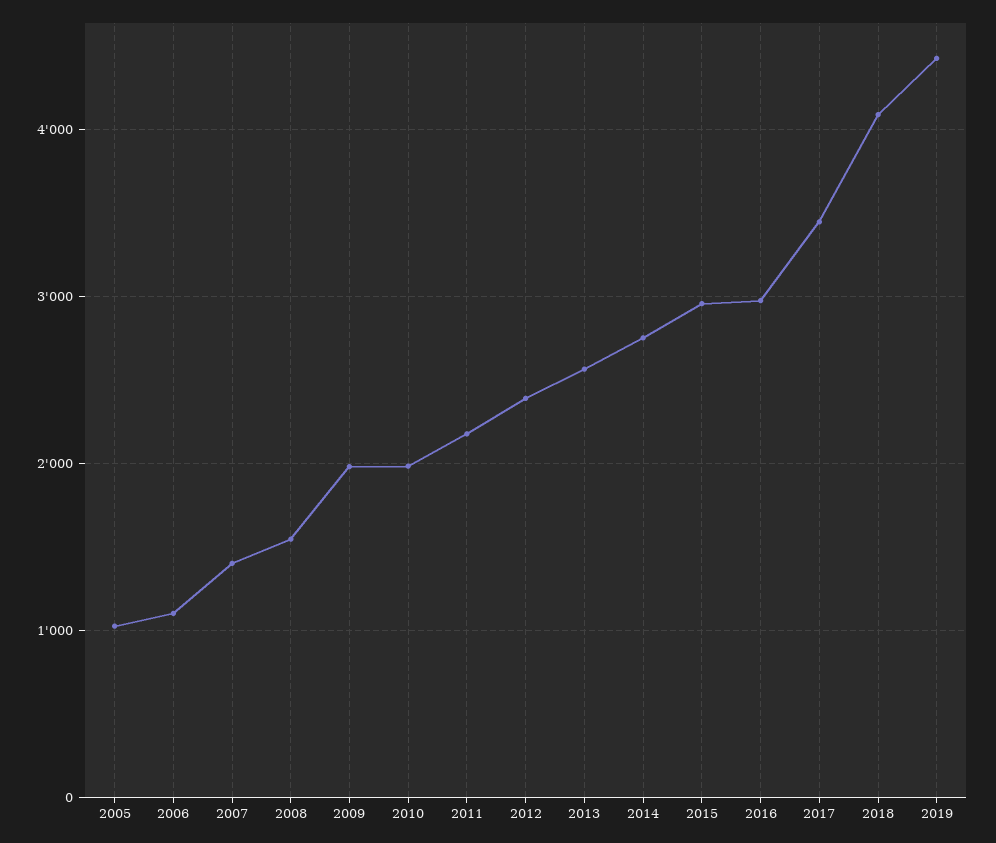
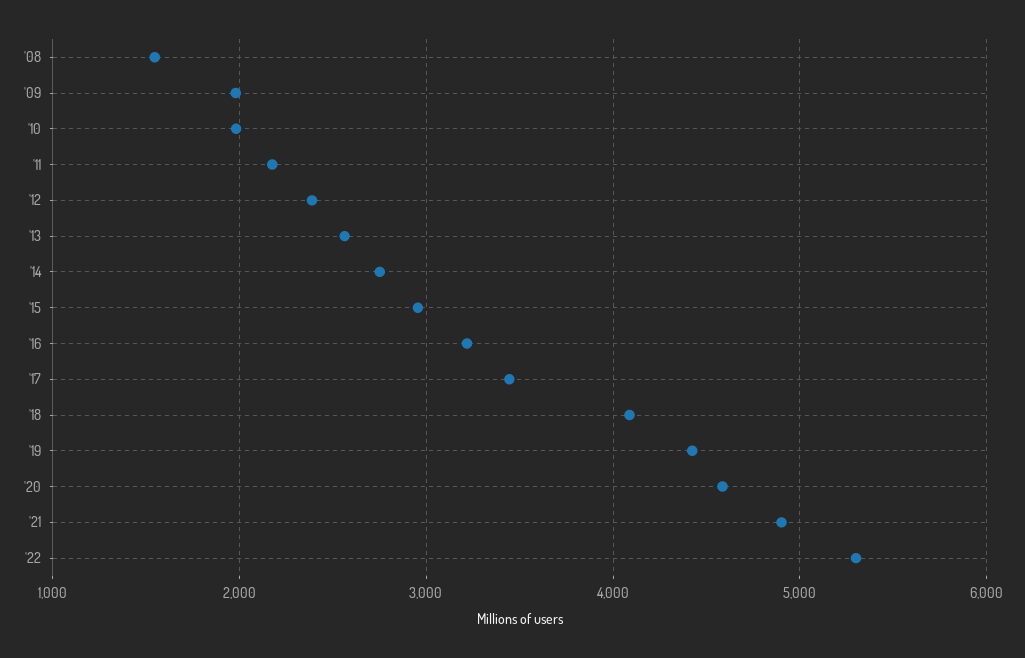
2005: 1000 -> none
2006: 1100 -> none
2007: 1400 -> none
2016: 3000 -> 3200
'20: none -> 4600
'21: none -> 4900
'22: none -> 5300

